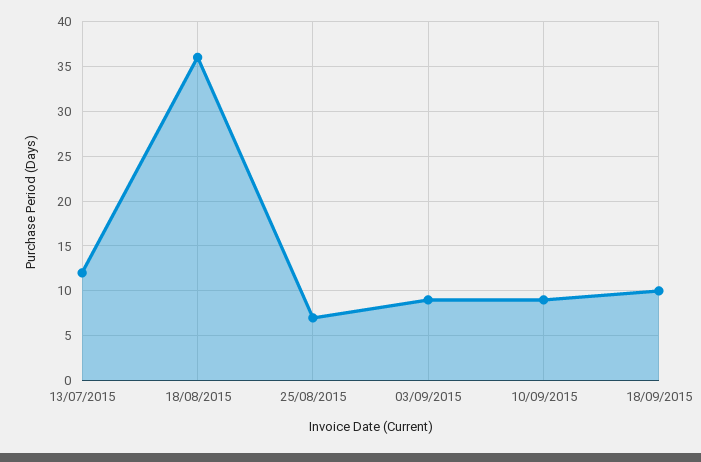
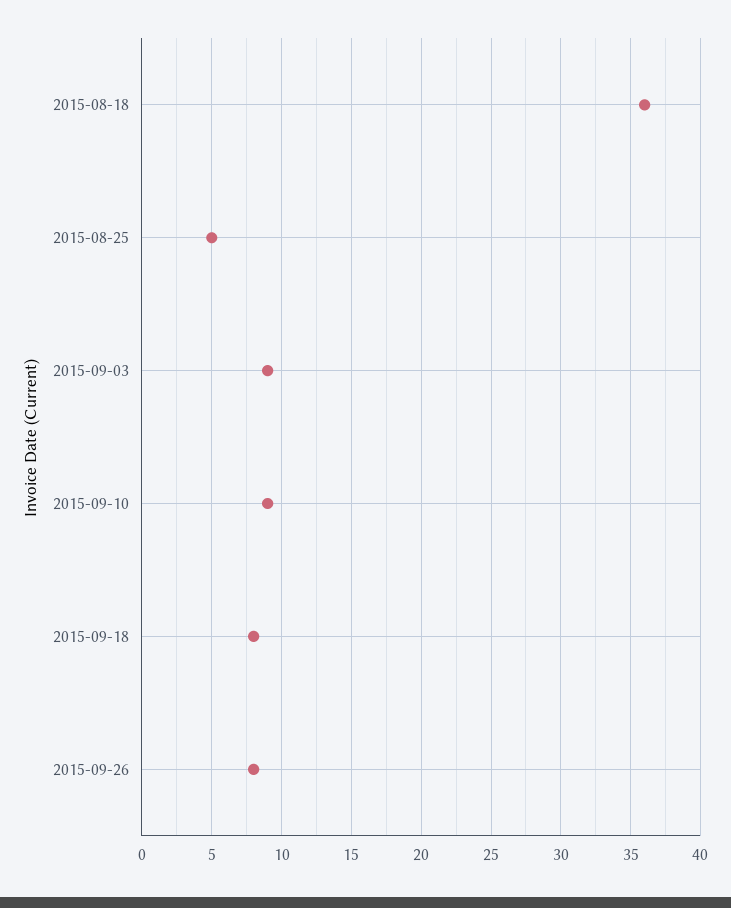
13/07/2015: 12 -> none
25/08/2015: 7 -> 5
18/09/2015: 10 -> 8
2015-09-26: none -> 8

